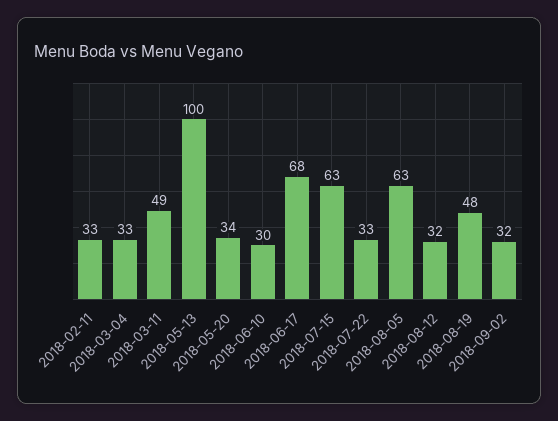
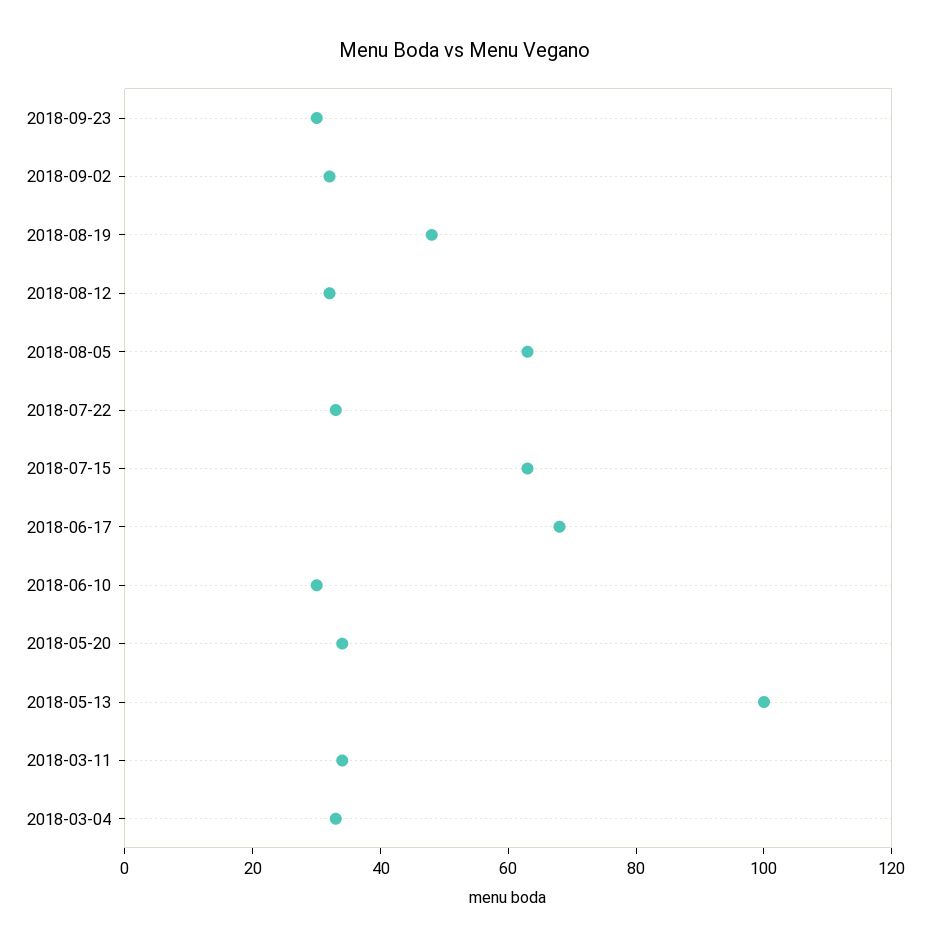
2018-02-11: 33 -> none
2018-03-11: 49 -> 35
2018-09-23: none -> 30

